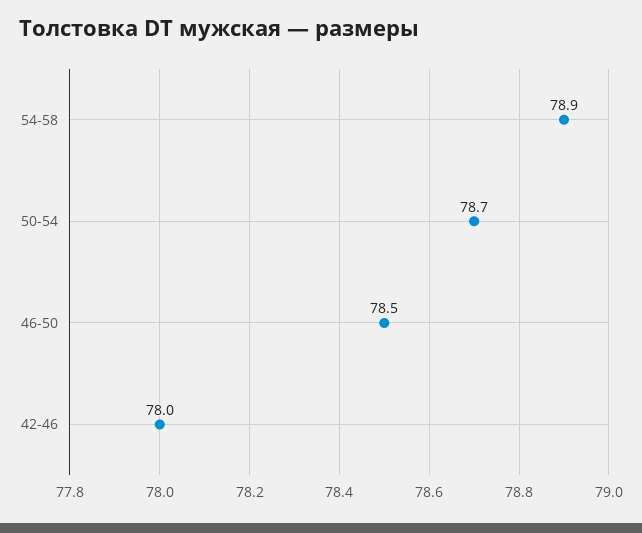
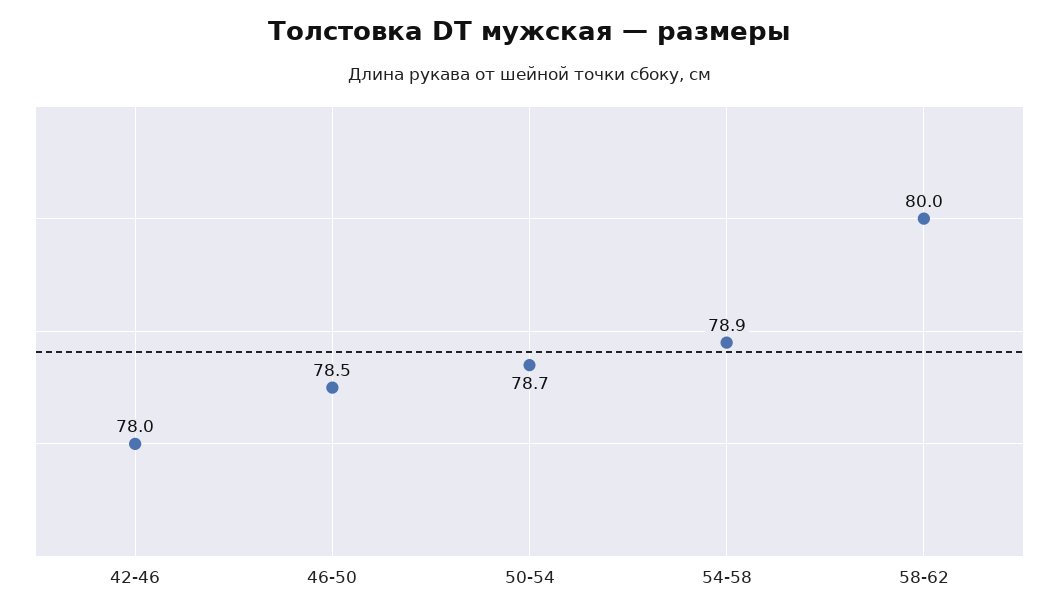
58-62: none -> 80

